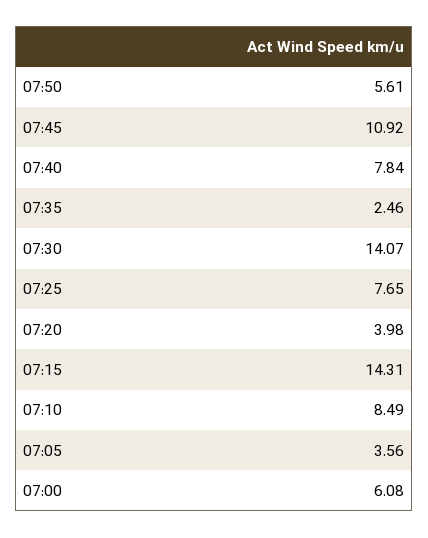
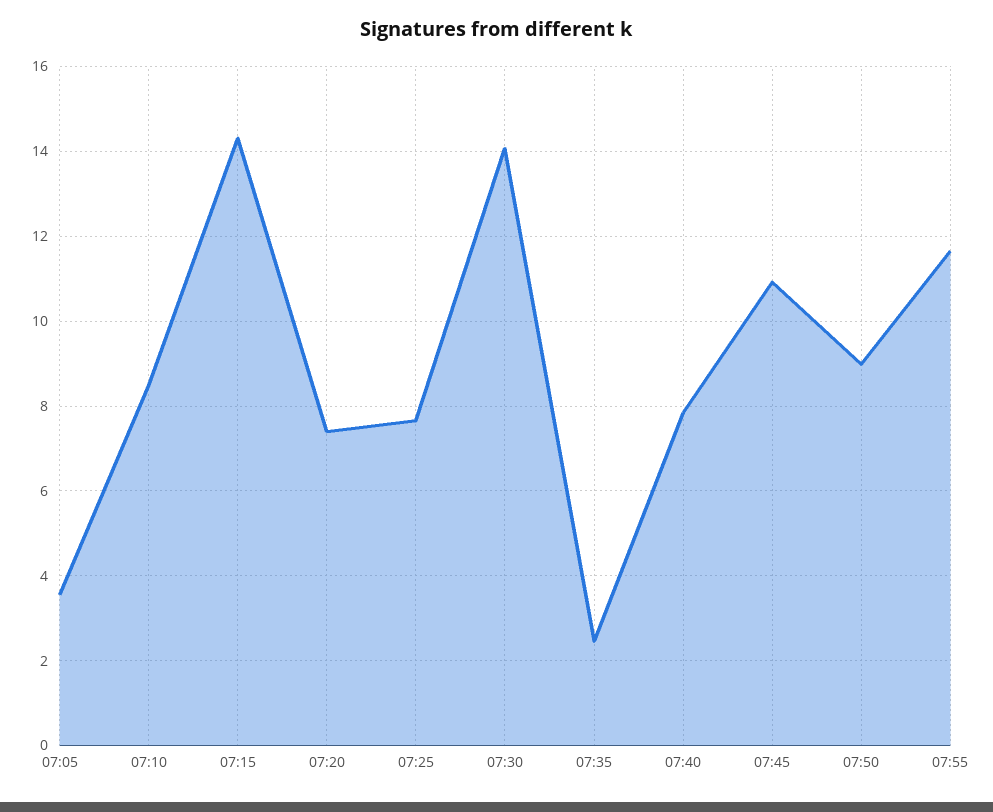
07:50: 5.61 -> 9
07:20: 3.98 -> 7.4
07:00: 6.08 -> none
07:55: none -> 11.6

